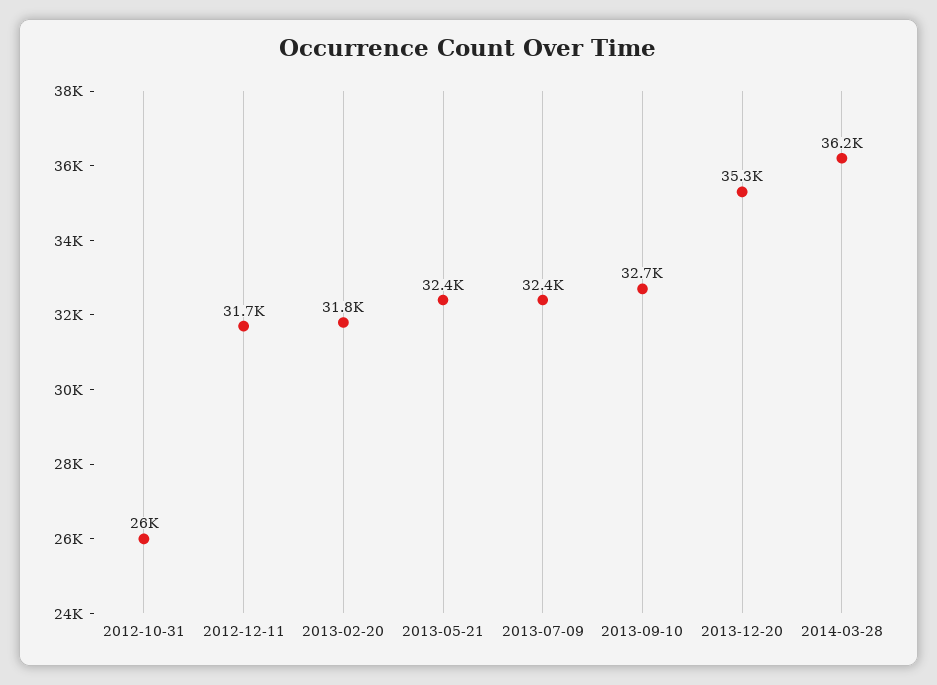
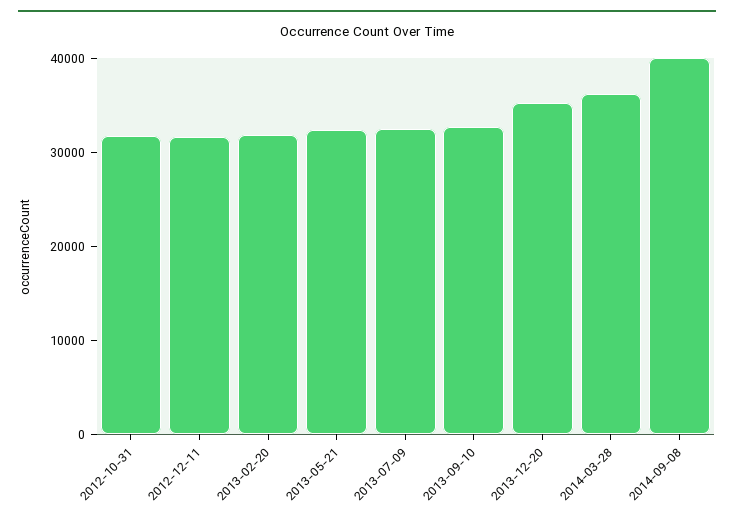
2012-10-31: 26000 -> 32000
2014-09-08: none -> 40000

